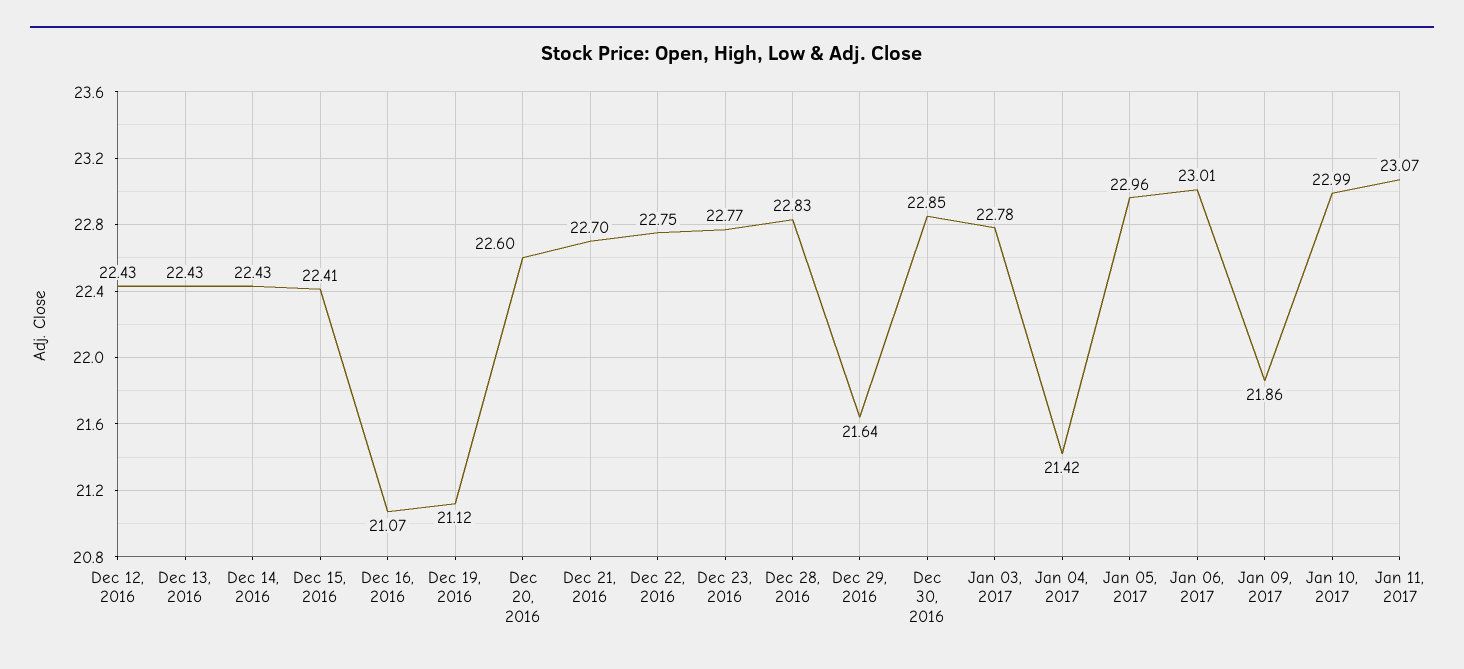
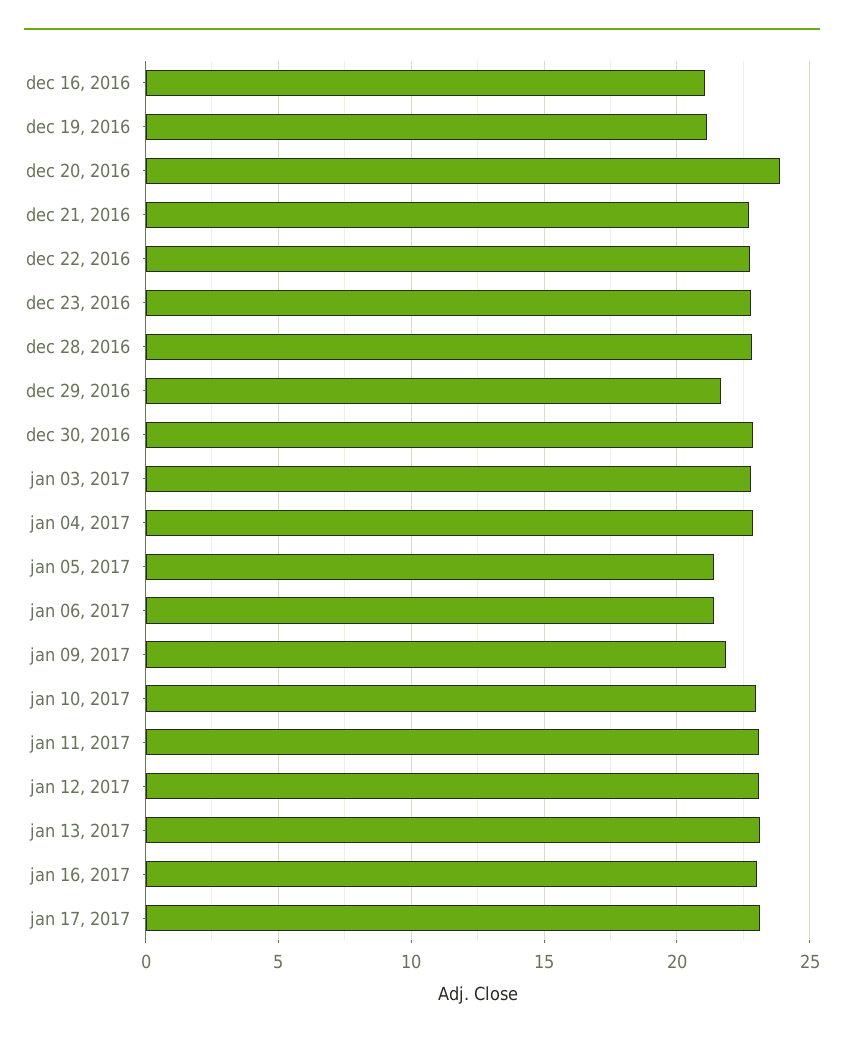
Dec 12, 2016: 22.43 -> none
Dec 13, 2016: 22.43 -> none
Dec 14, 2016: 22.43 -> none
Dec 15, 2016: 22.41 -> none
Dec 20, 2016: 22.6 -> 24
Jan 04, 2017: 21.42 -> 23
Jan 05, 2017: 22.96 -> 21.5
Jan 06, 2017: 23.01 -> 21.5
jan 12, 2017: none -> 23
jan 13, 2017: none -> 23
jan 16, 2017: none -> 23
jan 17, 2017: none -> 23

